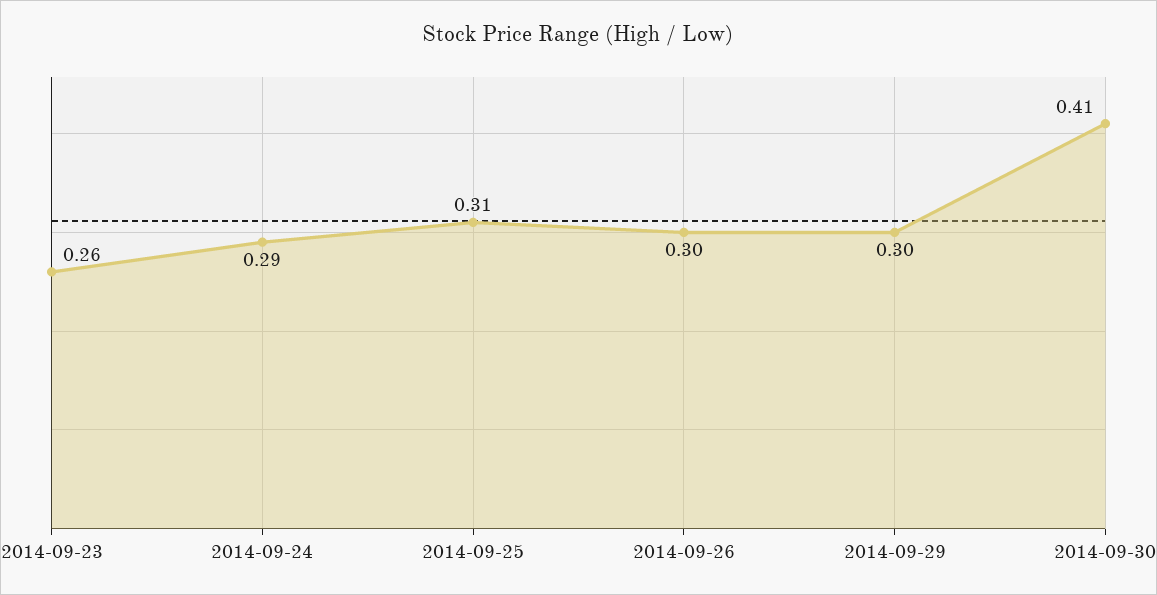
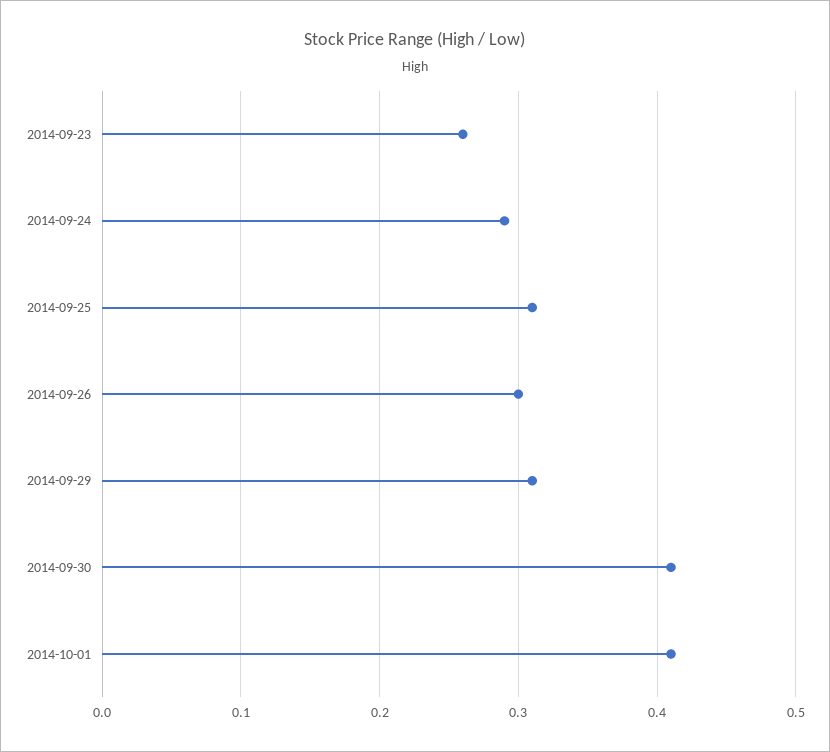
2014-09-29: 0.3 -> 0.31
2014-10-01: none -> 0.41

